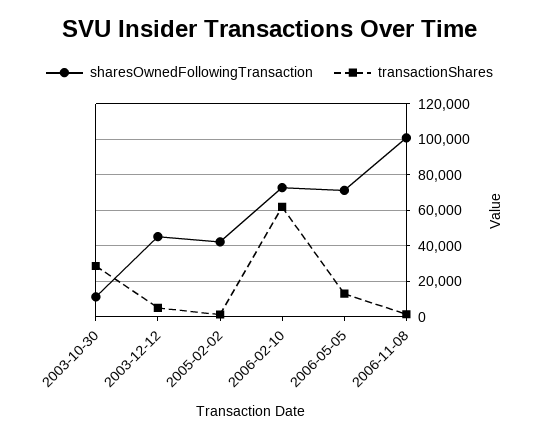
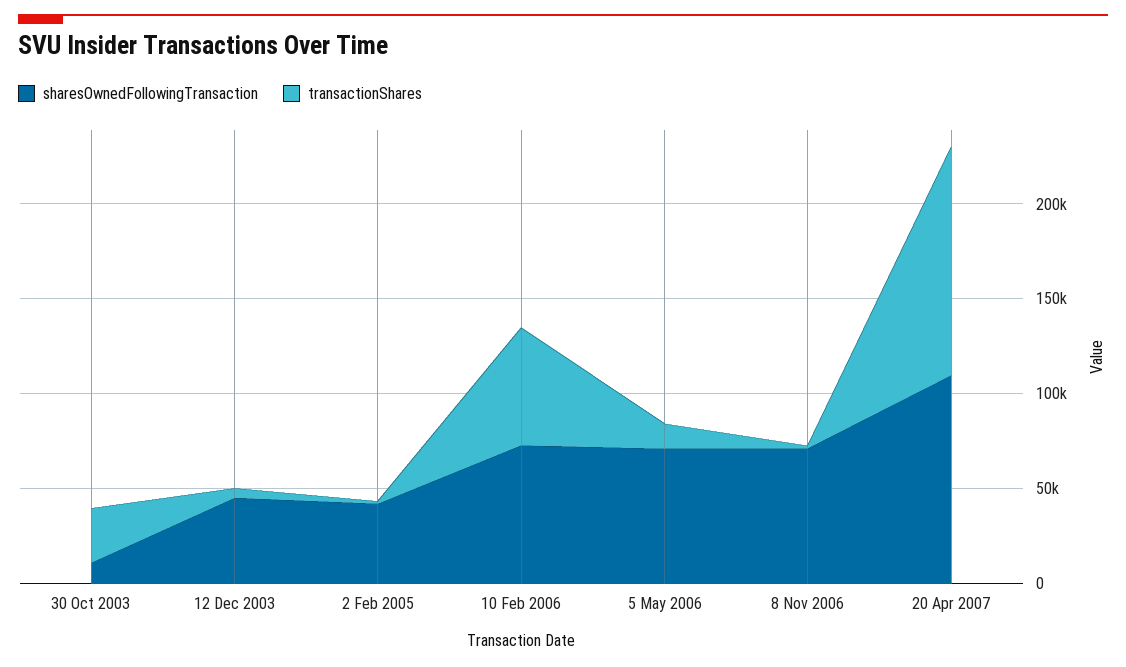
sharesOwnedFollowingTransaction, 2006-11-08: 100000 -> 70000
sharesOwnedFollowingTransaction, 20 Apr 2007: none -> 110000
transactionShares, 20 Apr 2007: none -> 120000

